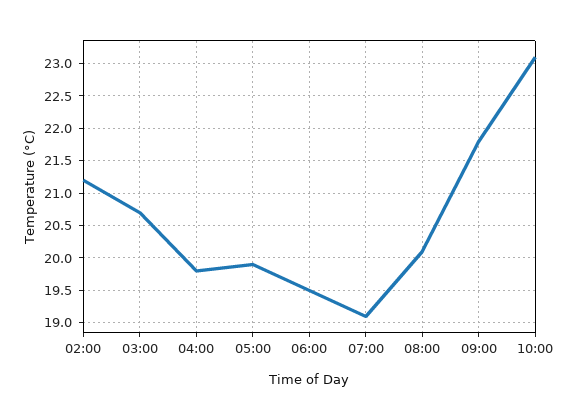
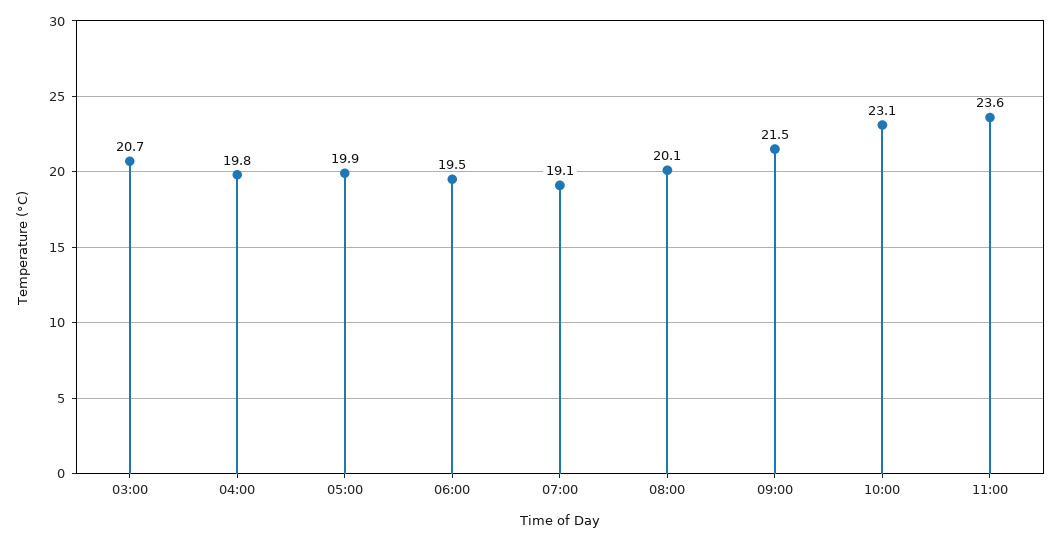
02:00: 21.2 -> none
09:00: 21.8 -> 21.5
11:00: none -> 23.6

